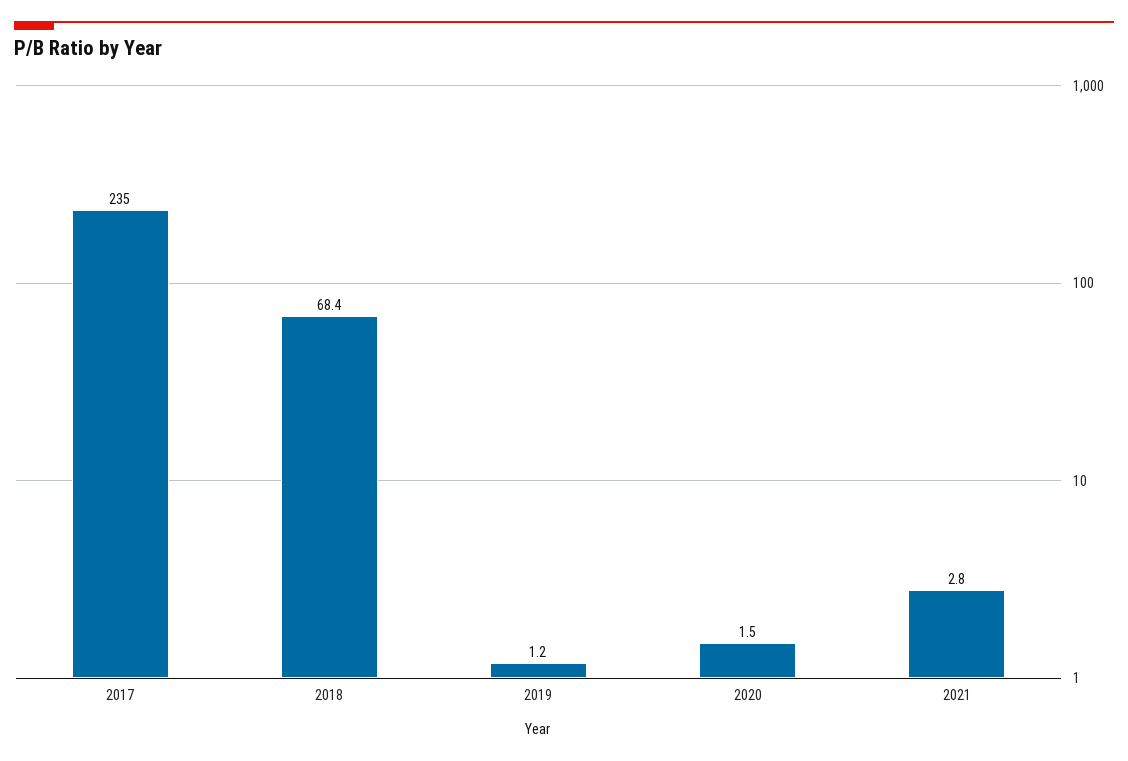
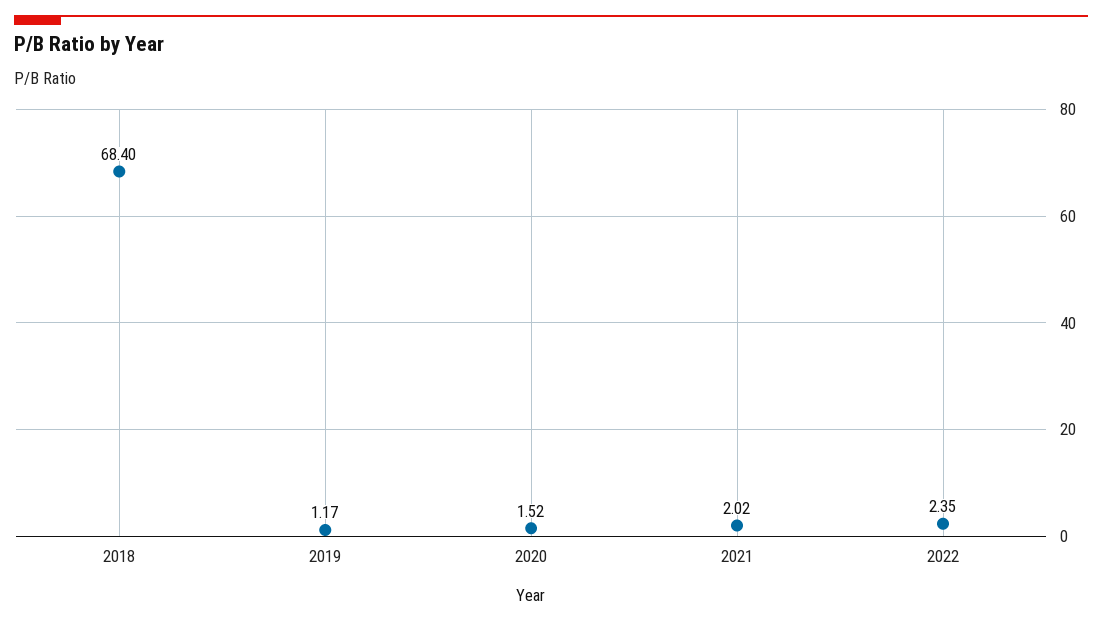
2017: 235 -> none
2021: 2.8 -> 2.02
2022: none -> 2.35

